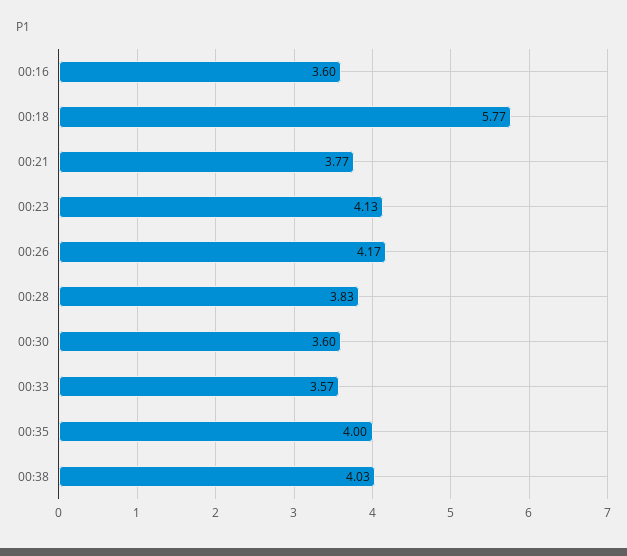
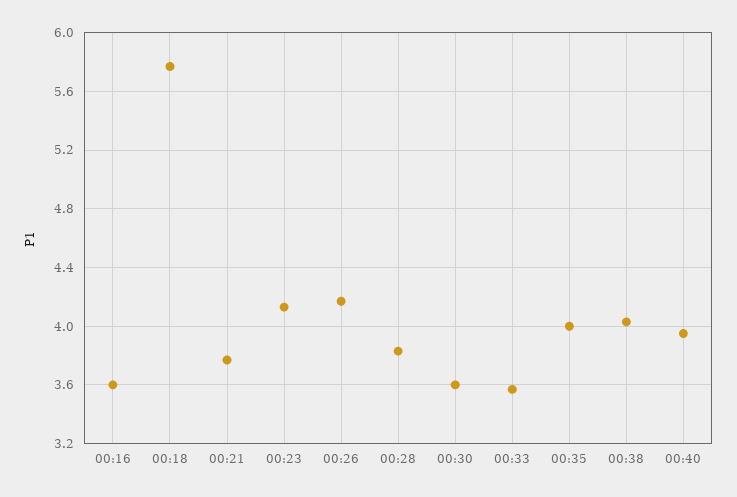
00:40: none -> 3.95

